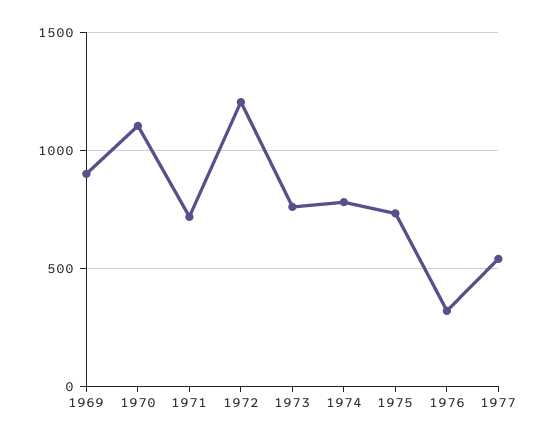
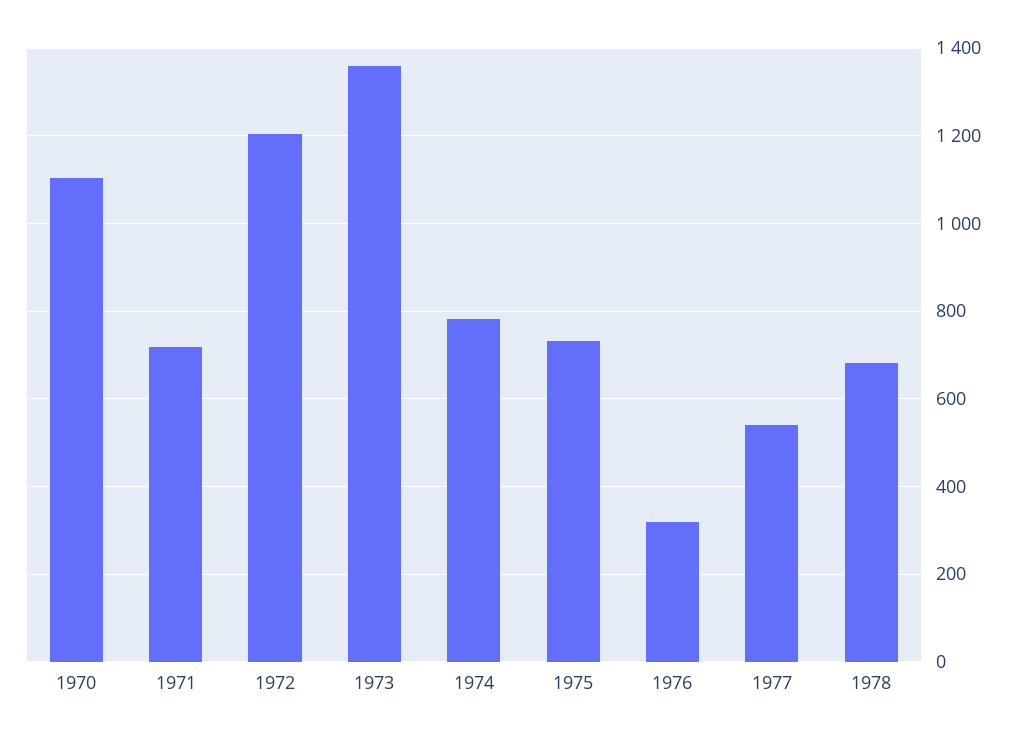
1969: 900 -> none
1973: 750 -> 1360
1978: none -> 680

